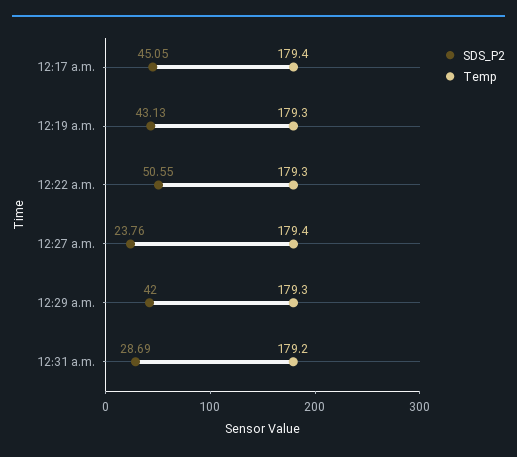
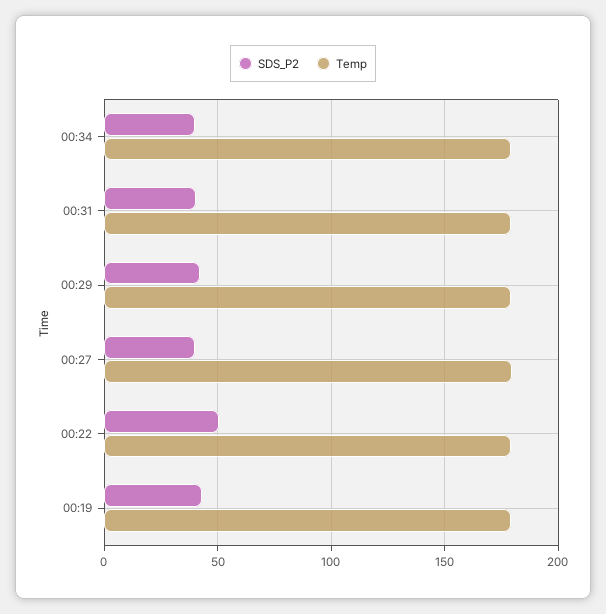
SDS_P2, 12:17 a.m.: 45.05 -> none
Temp, 12:17 a.m.: 179.4 -> none
SDS_P2, 12:27 a.m.: 23.76 -> 40
SDS_P2, 12:31 a.m.: 28.69 -> 40
SDS_P2, 00:34: none -> 40
Temp, 00:34: none -> 180

